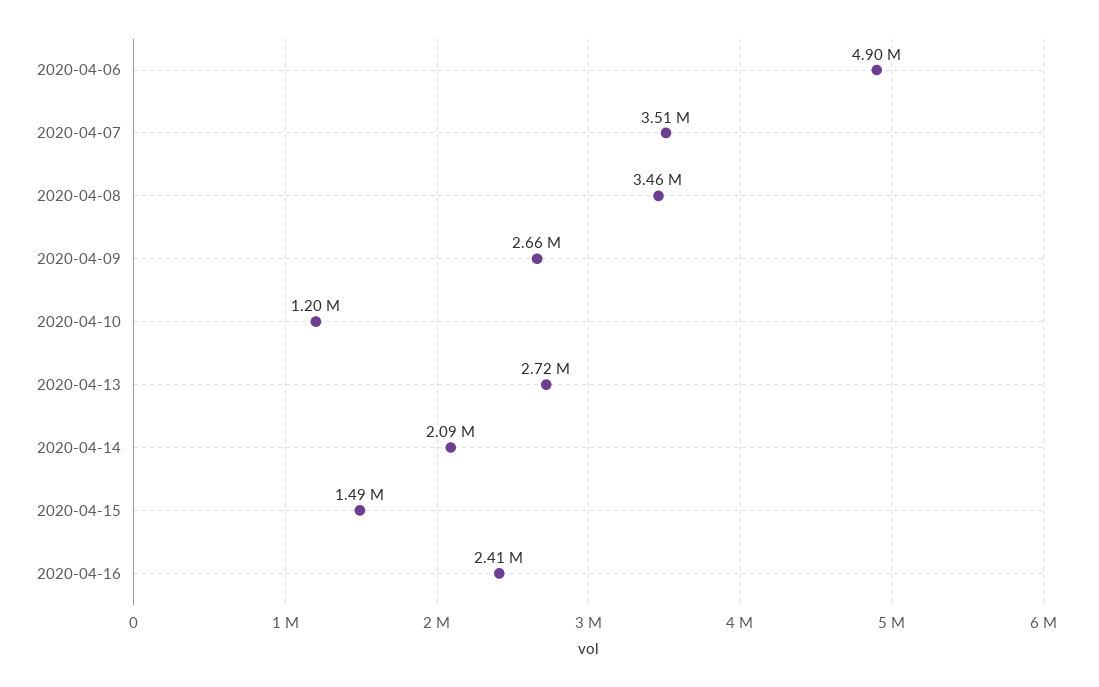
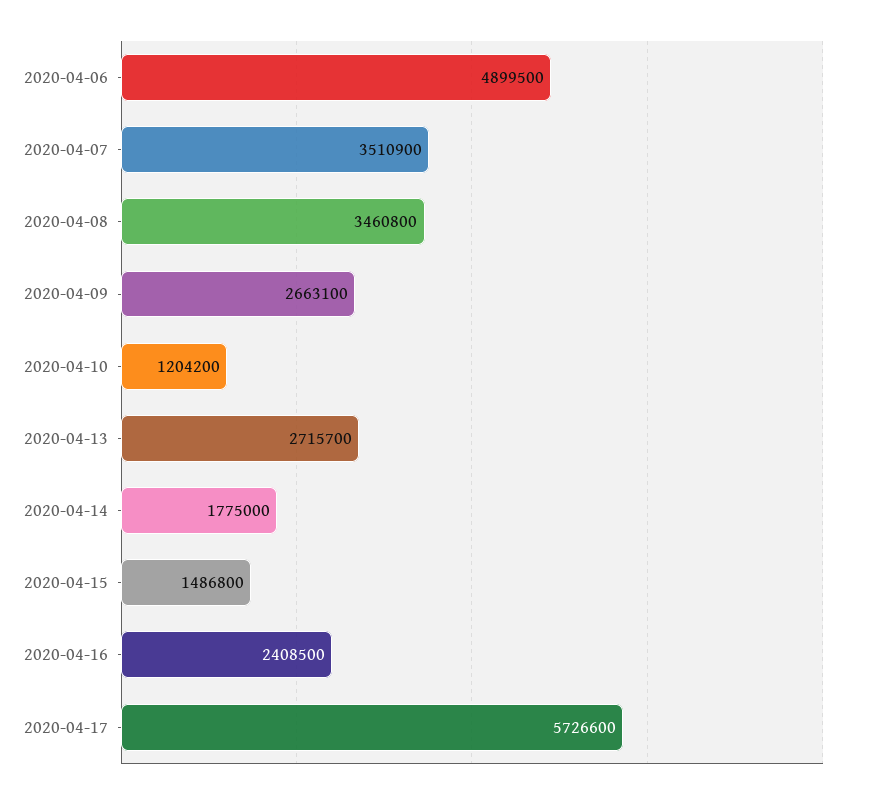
2020-04-14: 2090000 -> 1775000
2020-04-17: none -> 5726600

